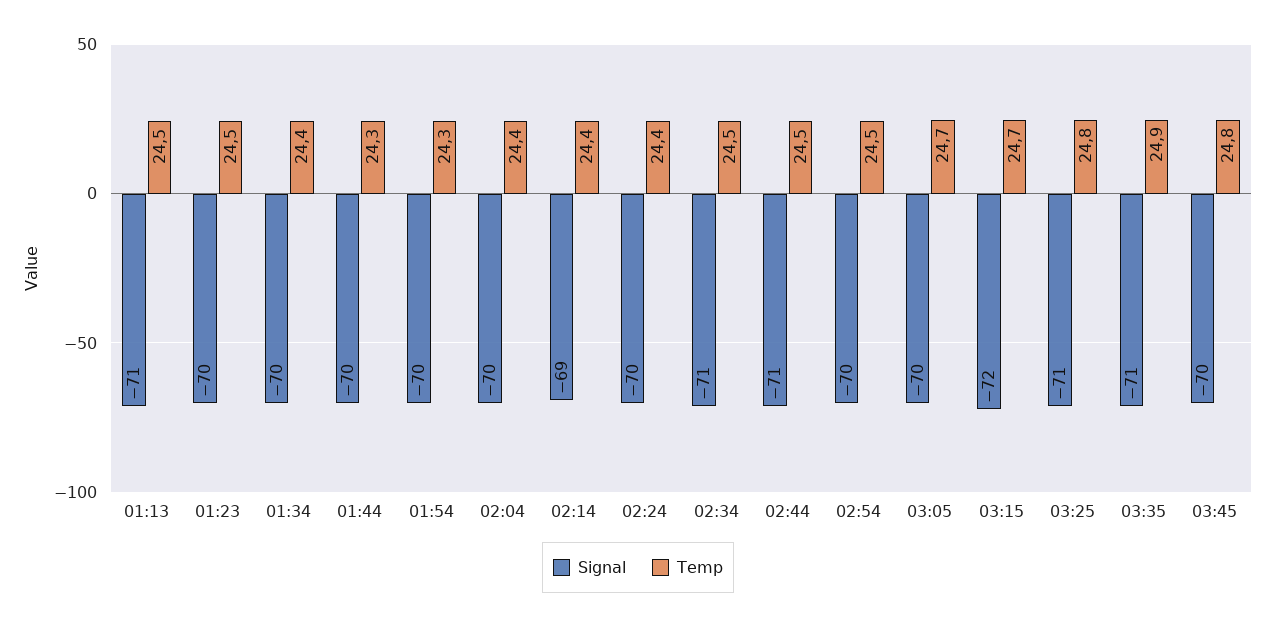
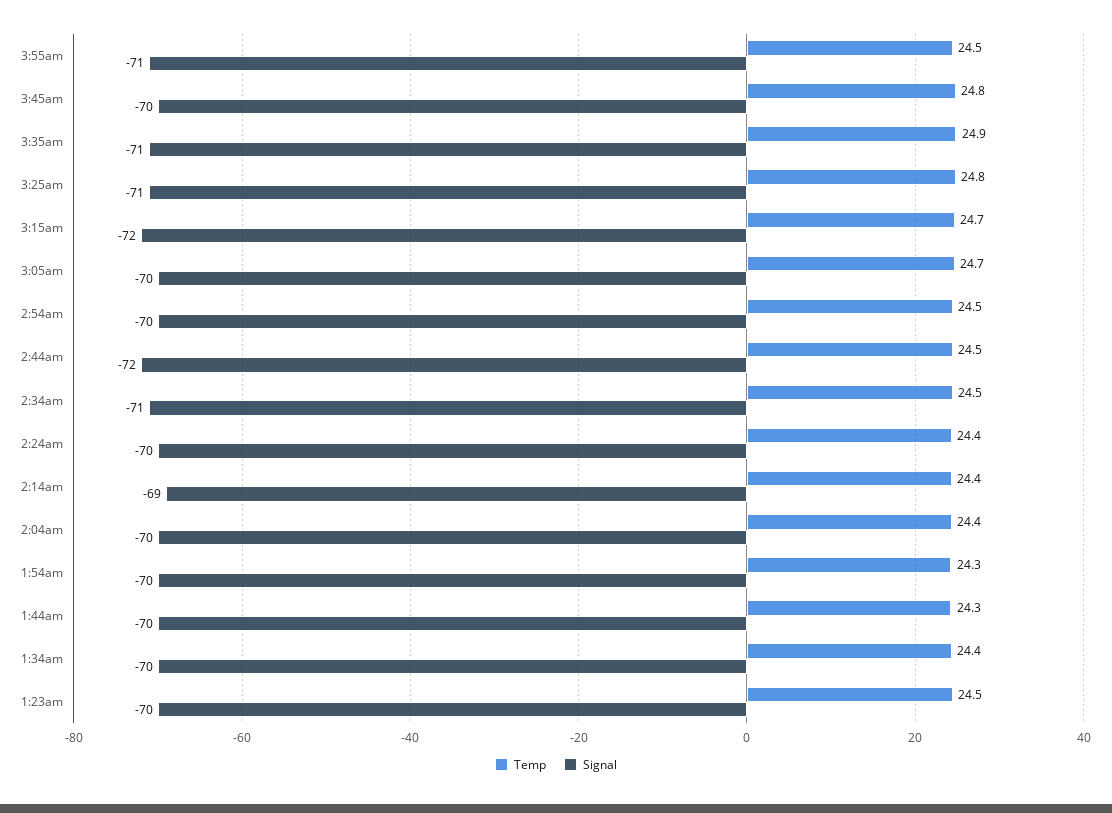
Signal, 01:13: -71 -> none
Temp, 01:13: 24.5 -> none
Signal, 02:44: -71 -> -72
Temp, 3:55am: none -> 24.5
Signal, 3:55am: none -> -71

